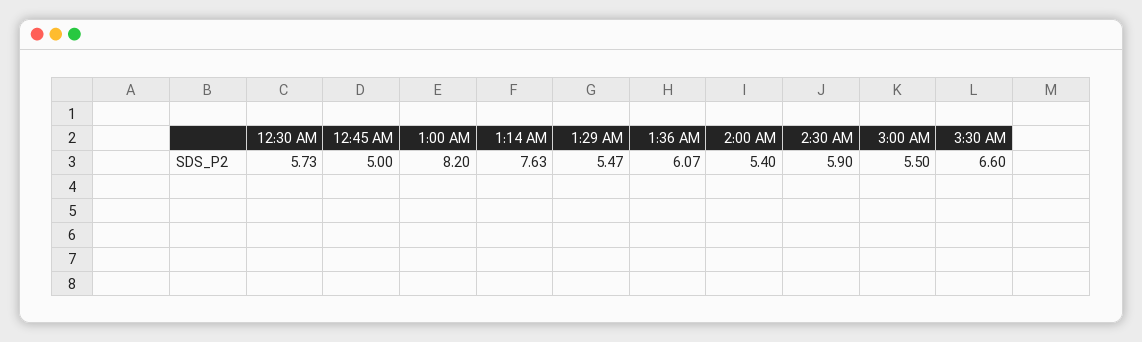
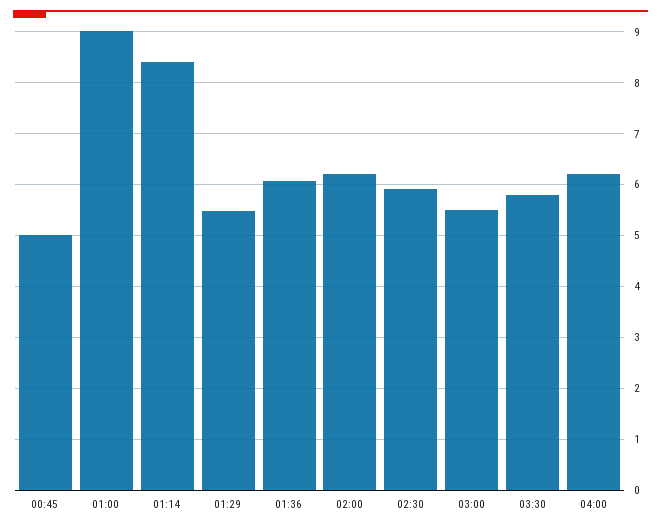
12:30 AM: 5.73 -> none
1:00 AM: 8.2 -> 9
1:14 AM: 7.63 -> 8.4
2:00 AM: 5.4 -> 6.2
3:30 AM: 6.6 -> 5.8
04:00: none -> 6.2

